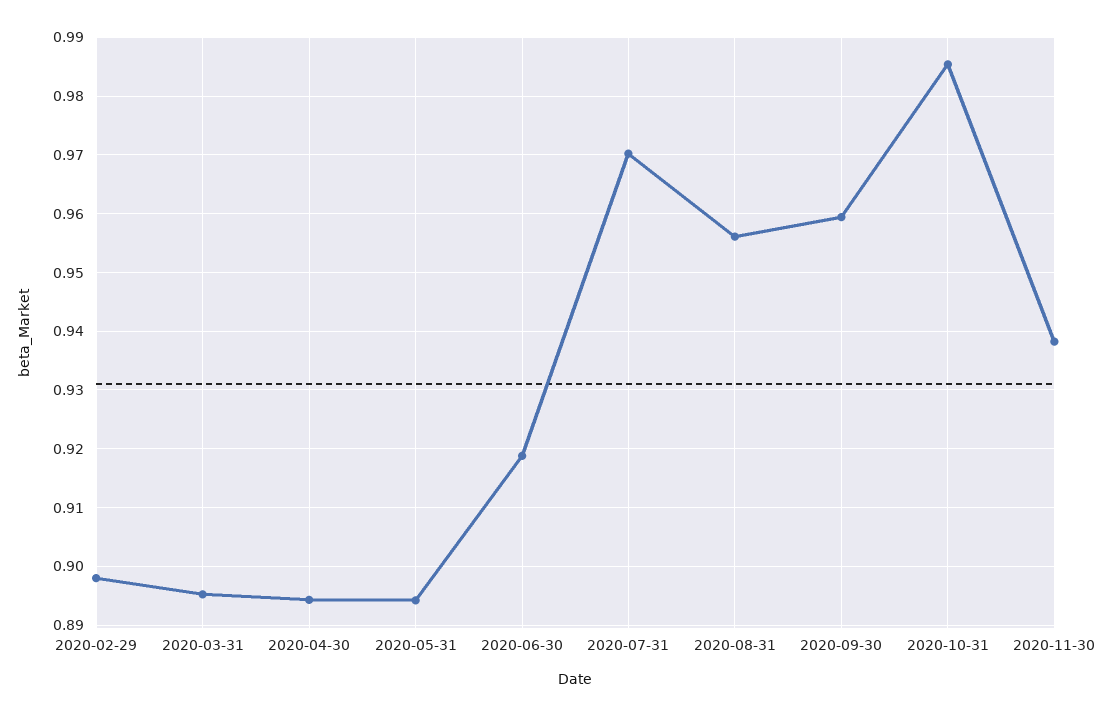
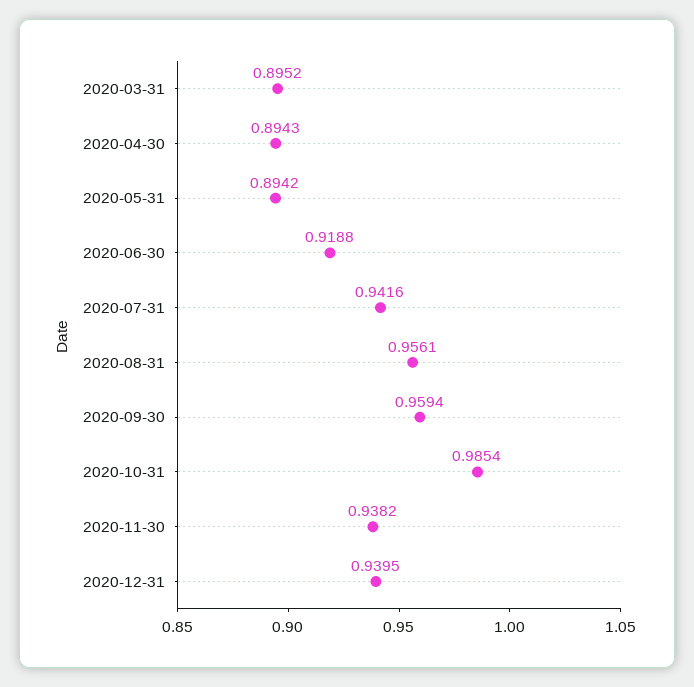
2020-02-29: 0.898 -> none
2020-07-31: 0.97 -> 0.9416
2020-12-31: none -> 0.9395

